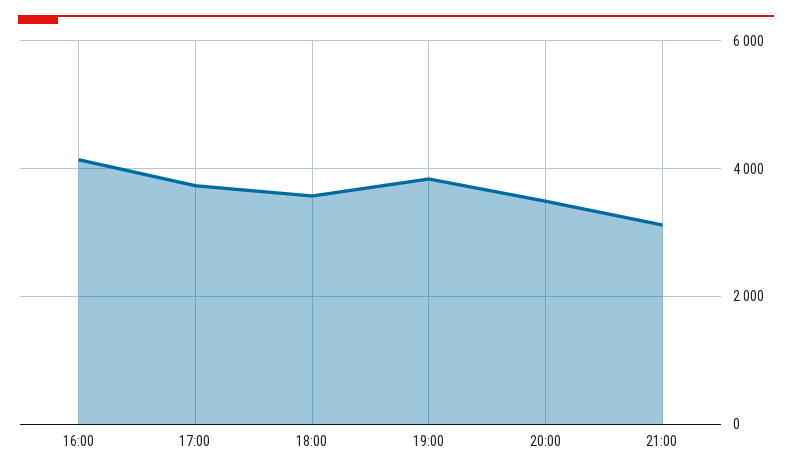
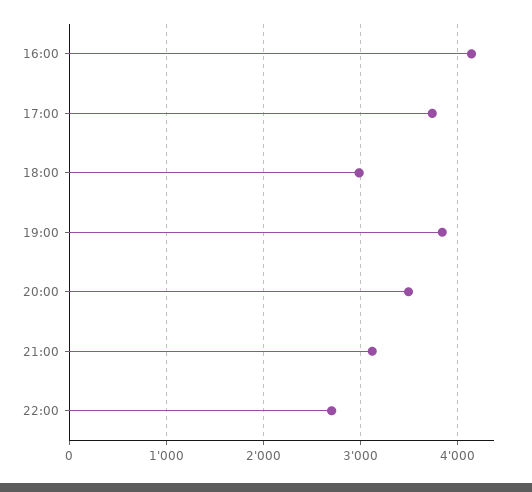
18:00: 3600 -> 3000
22:00: none -> 2700

